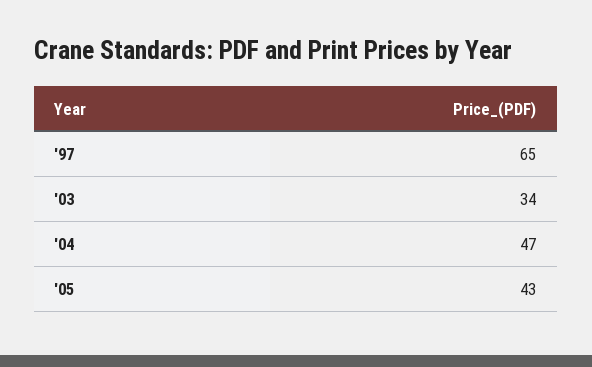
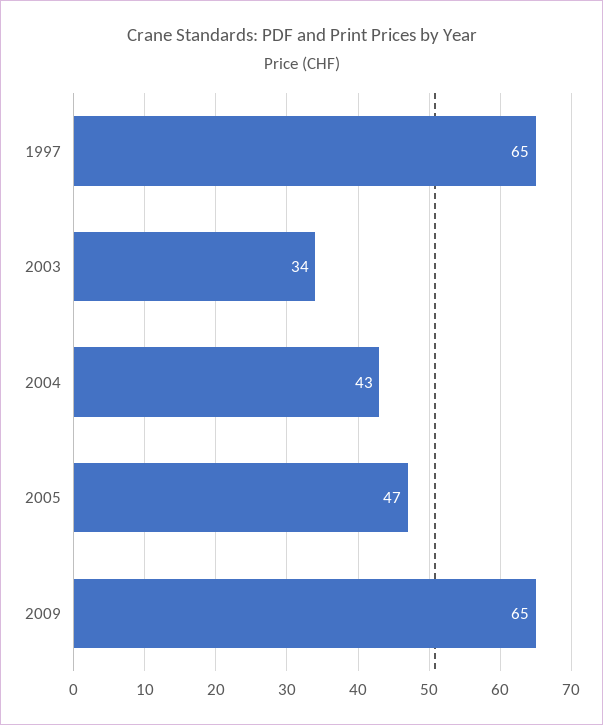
'04: 47 -> 43
'05: 43 -> 47
2009: none -> 65

